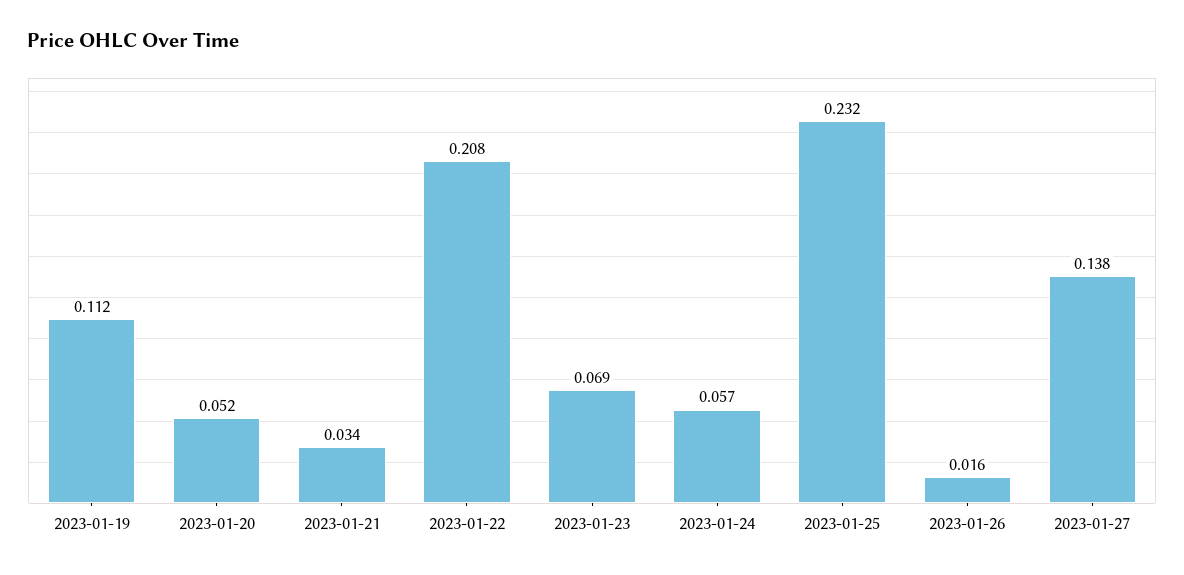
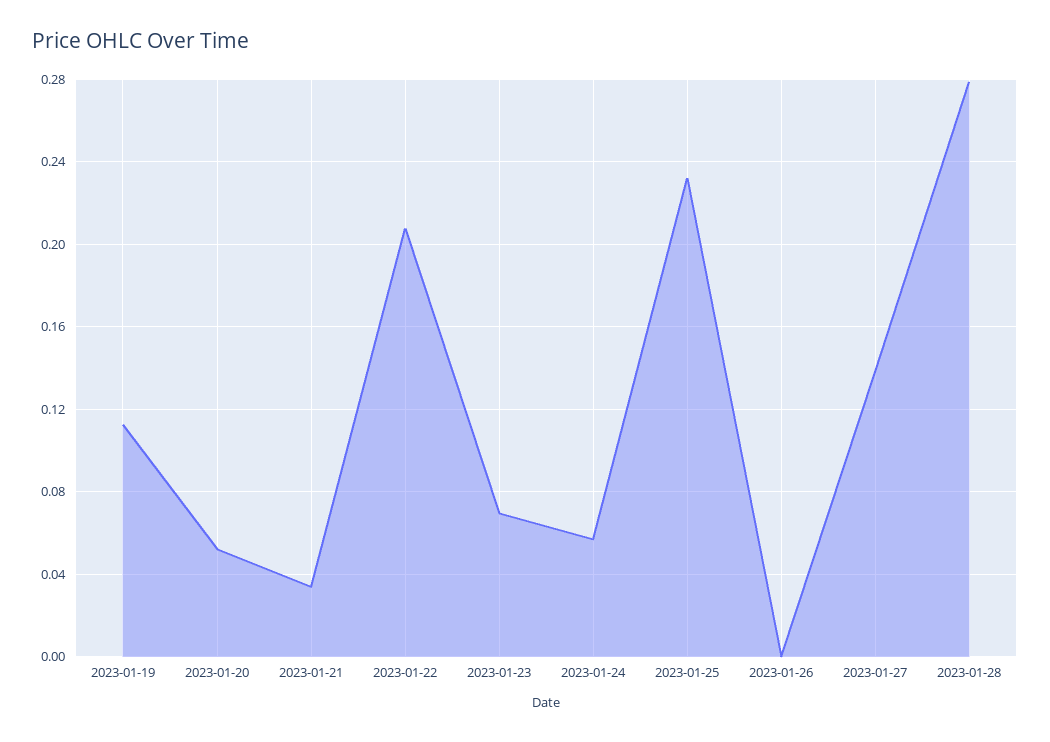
2023-01-26: 0.016 -> 0
2023-01-28: none -> 0.28

